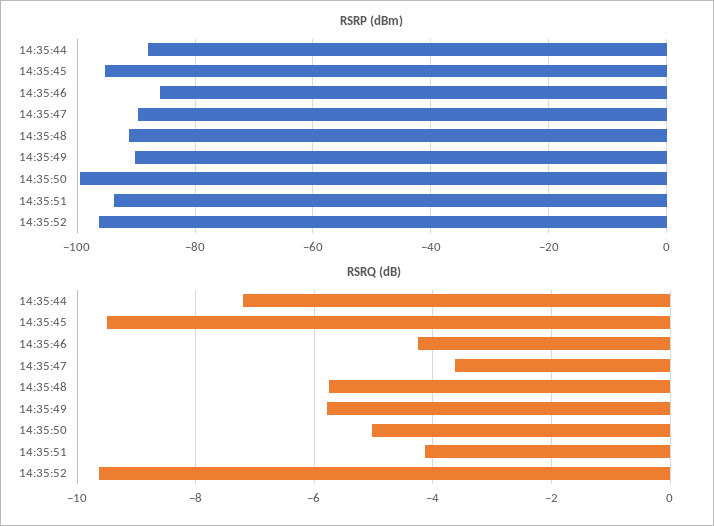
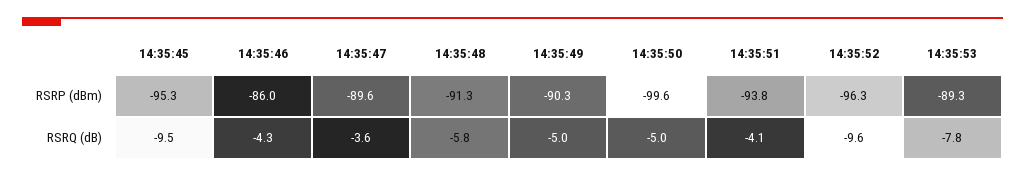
RSRP (dBm), 14:35:44: -88 -> none
RSRQ (dB), 14:35:44: -7.2 -> none
RSRQ (dB), 14:35:49: -5.8 -> -5
RSRP (dBm), 14:35:53: none -> -89.3
RSRQ (dB), 14:35:53: none -> -7.8

